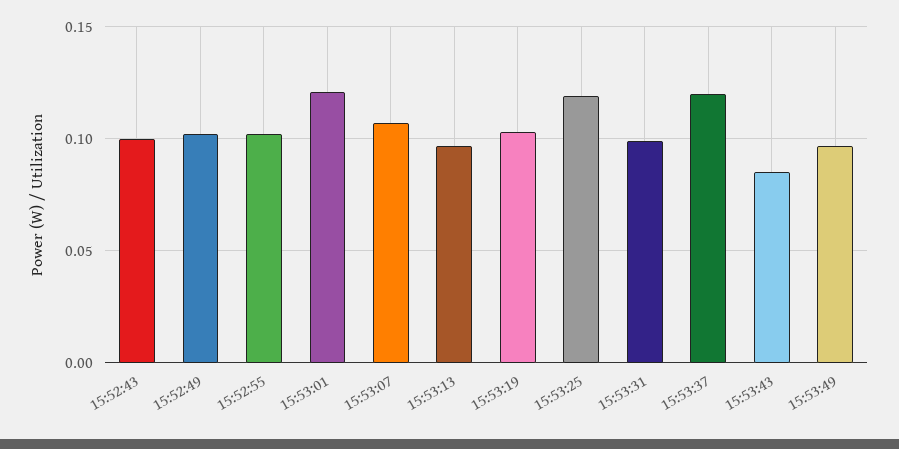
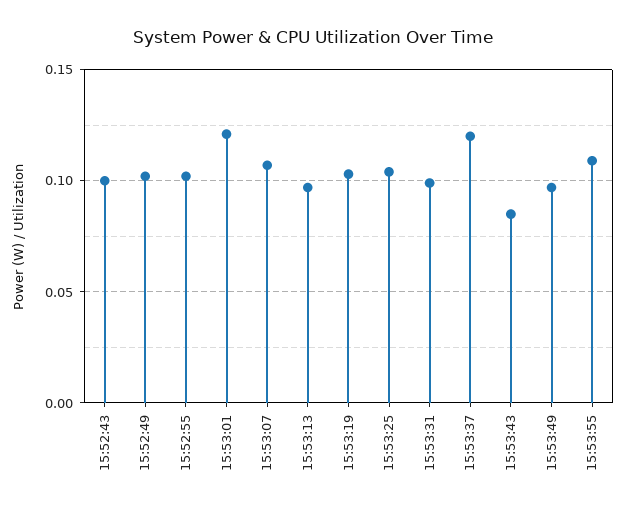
15:53:25: 0.12 -> 0.105
15:53:55: none -> 0.11

